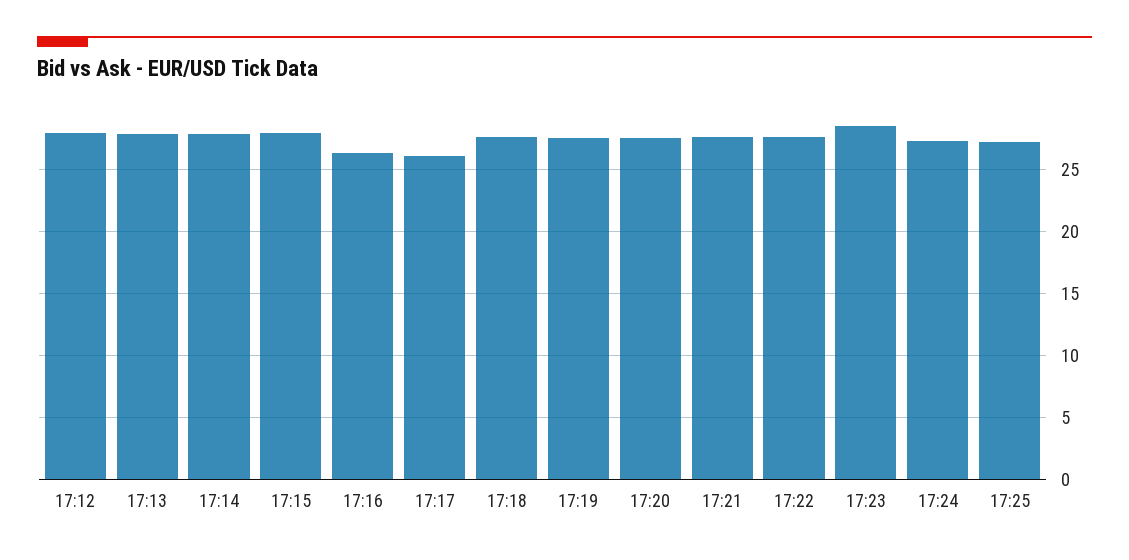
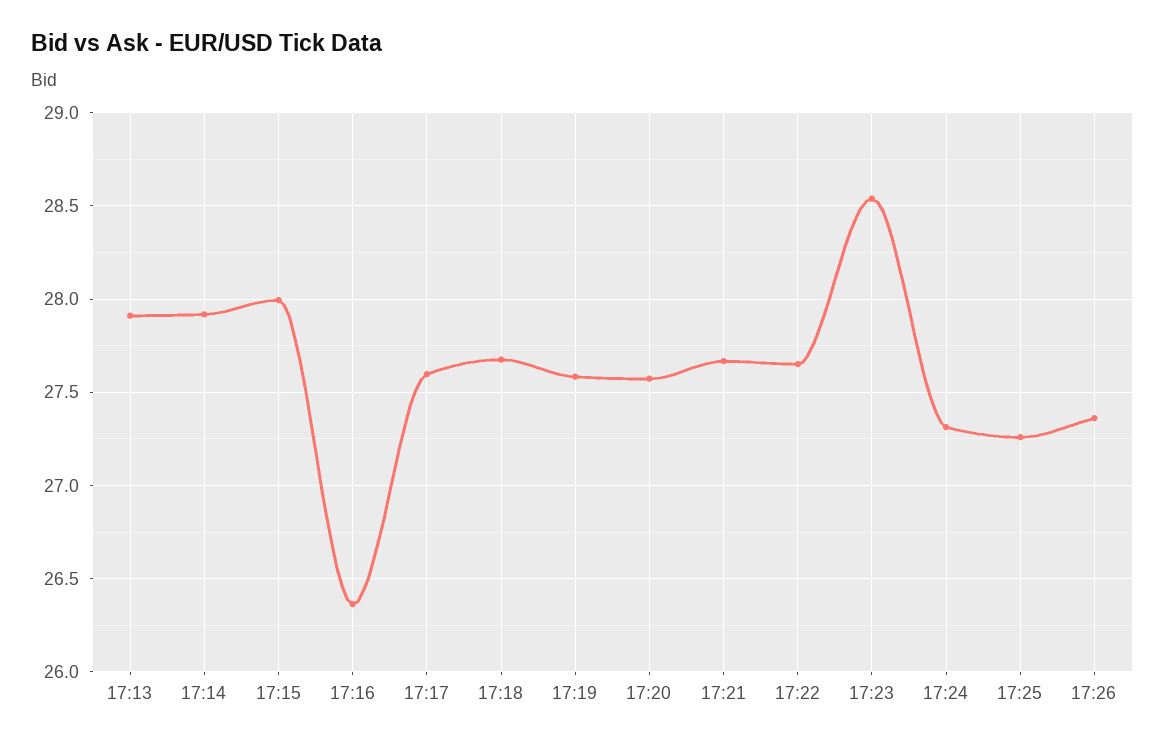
17:12: 28 -> none
17:17: 26 -> 27.6
17:26: none -> 27.35

